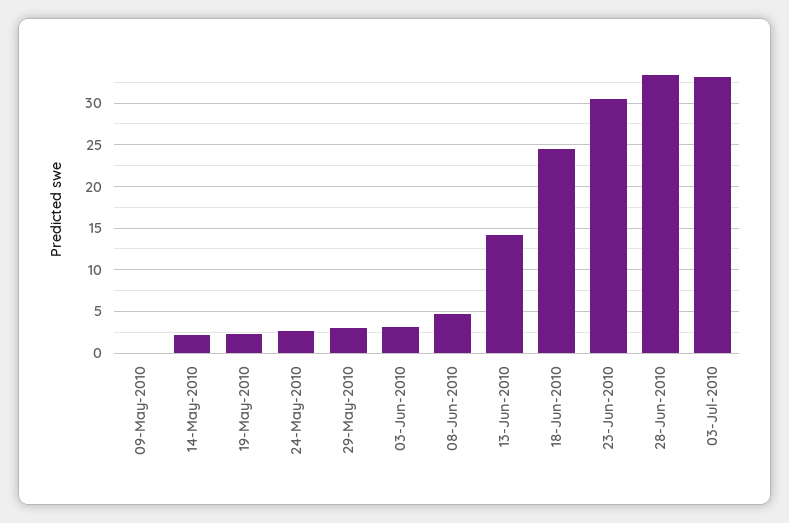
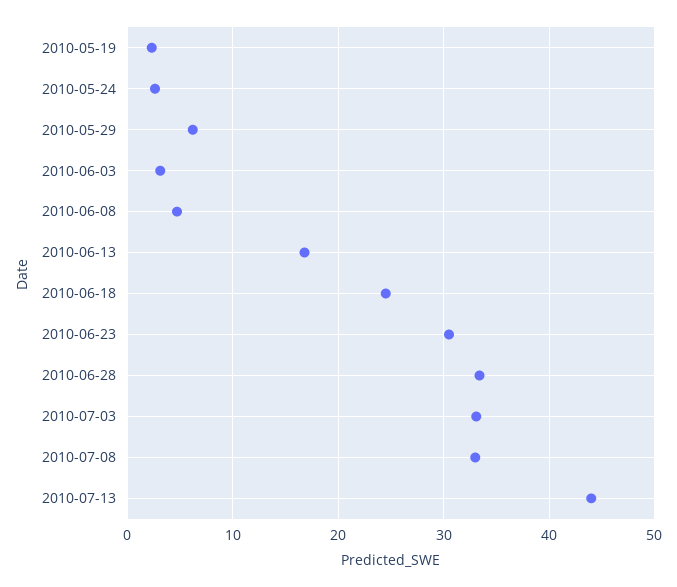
09-May-2010: 0 -> none
14-May-2010: 2 -> none
29-May-2010: 3 -> 6
13-Jun-2010: 14 -> 17
2010-07-08: none -> 33
2010-07-13: none -> 44

